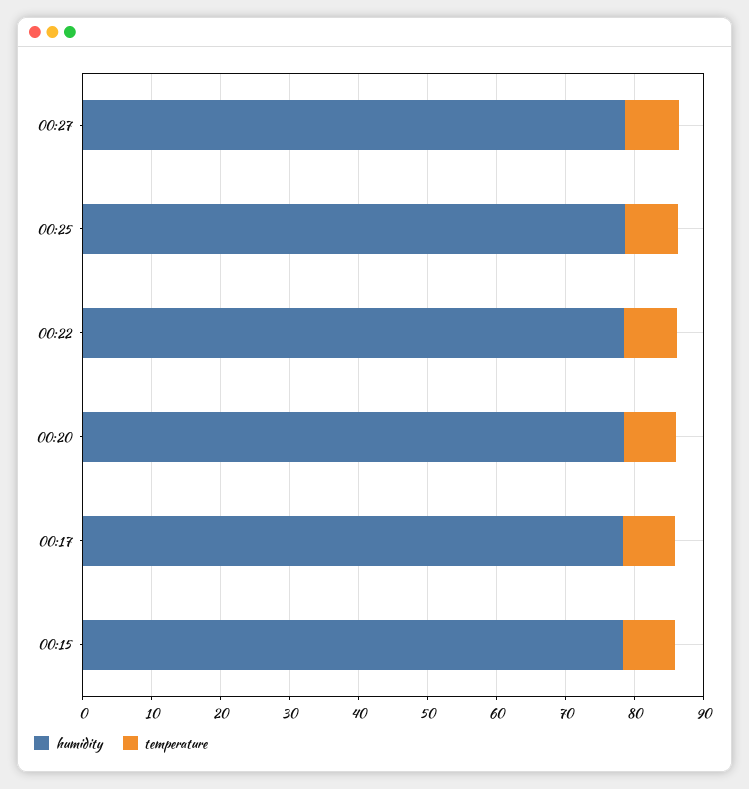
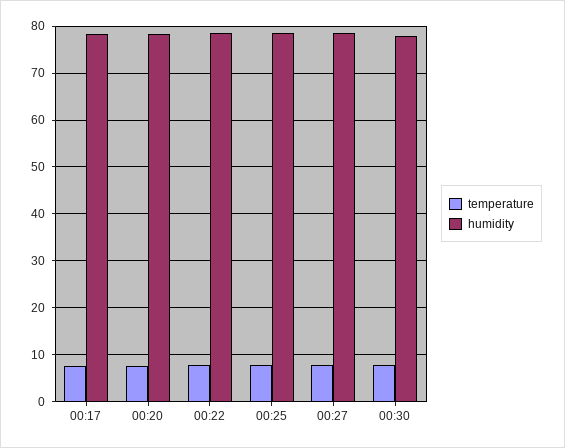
humidity, 00:15: 78 -> none
temperature, 00:15: 8 -> none
temperature, 00:30: none -> 8
humidity, 00:30: none -> 78

